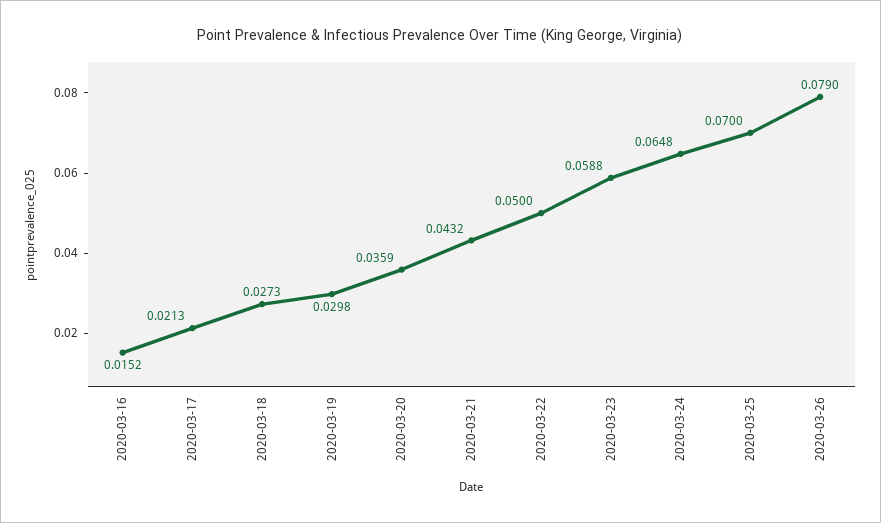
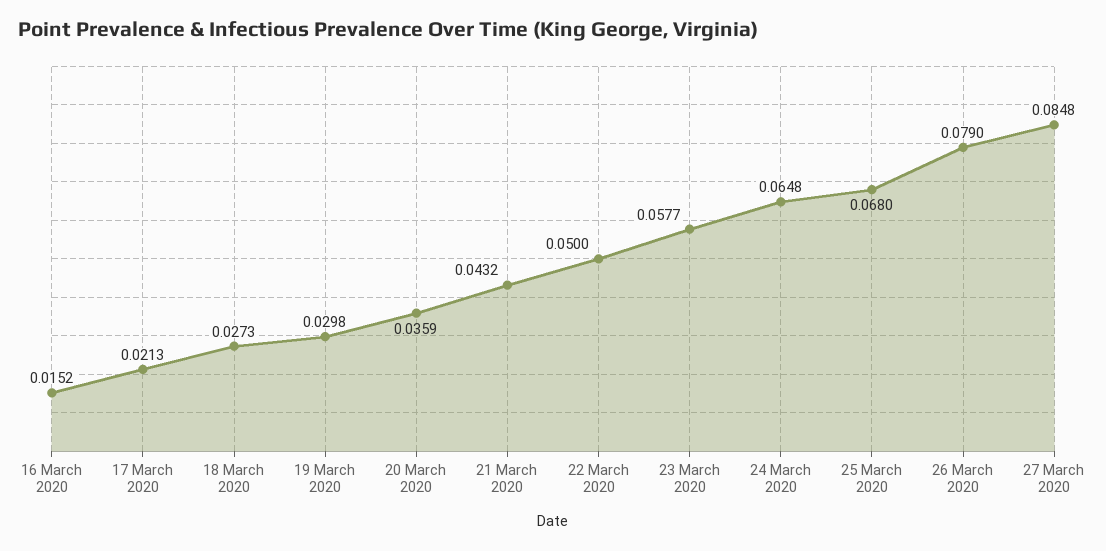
2020-03-23: 0.0588 -> 0.0577
2020-03-25: 0.07 -> 0.068
27 March 2020: none -> 0.0848

